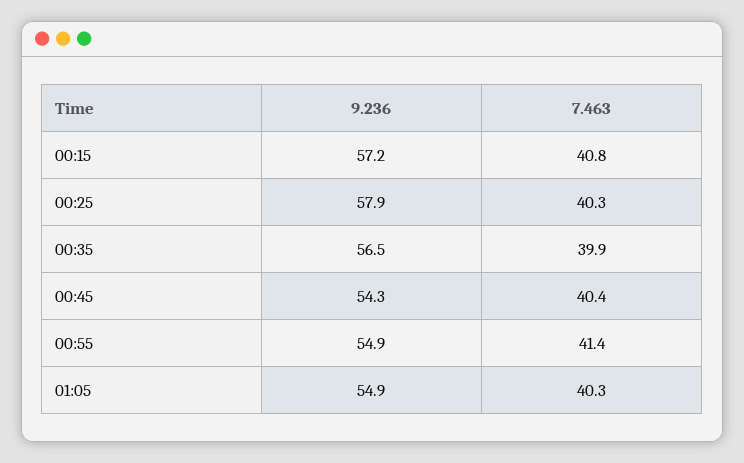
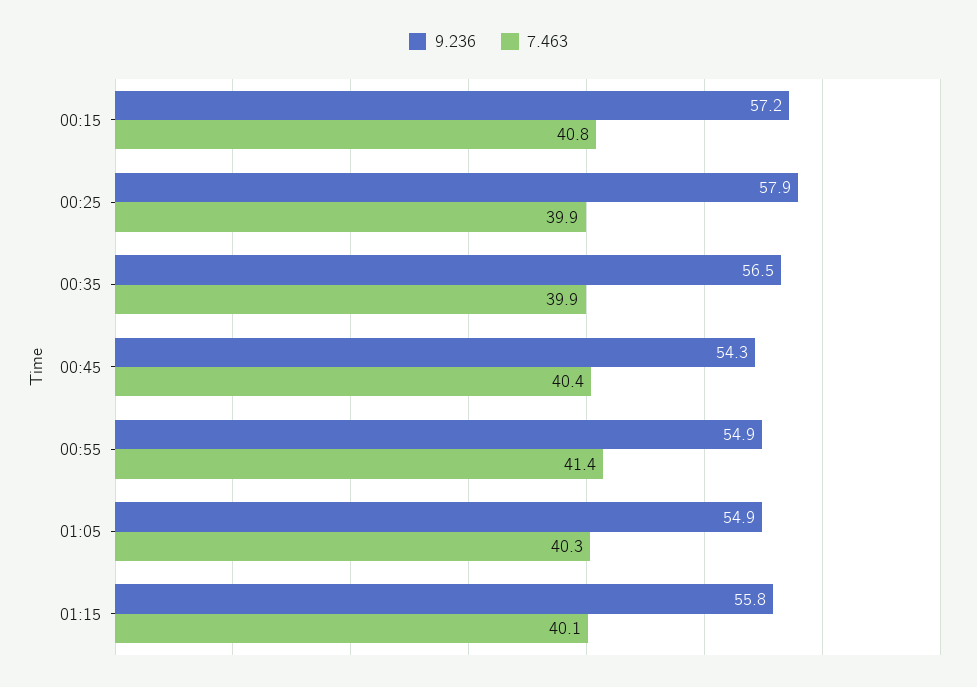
7.463, 00:25: 40.3 -> 39.9
9.236, 01:15: none -> 55.8
7.463, 01:15: none -> 40.1

